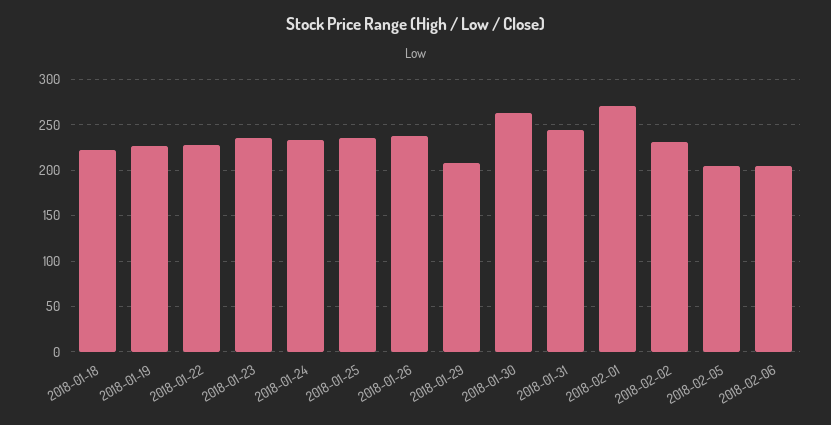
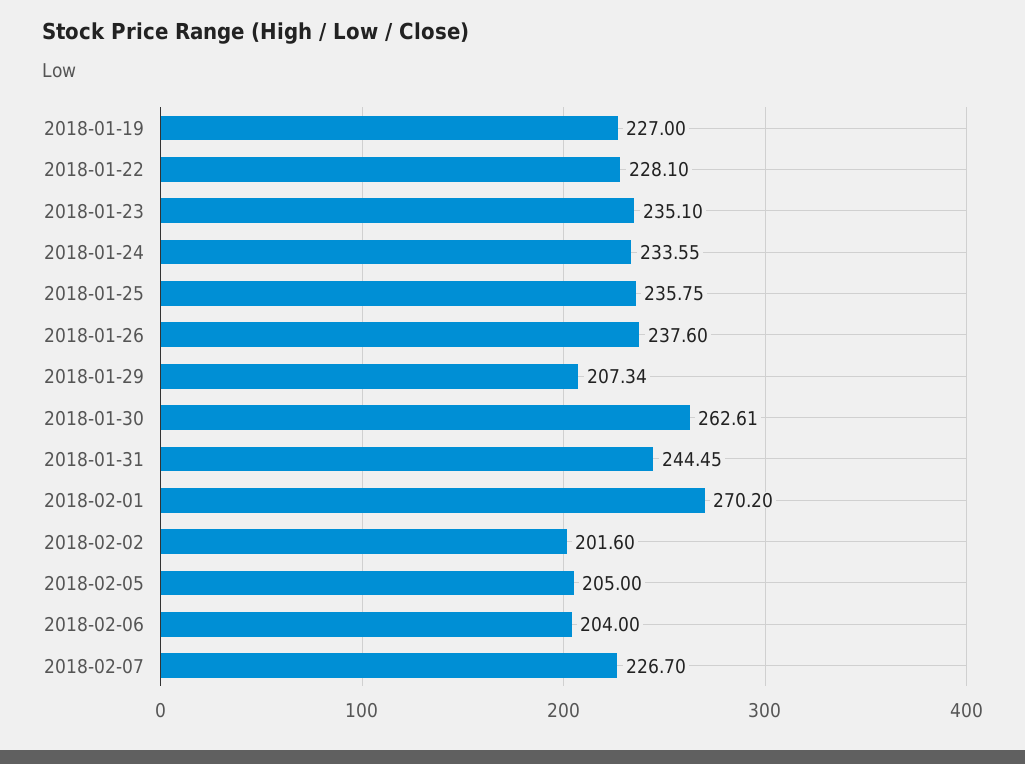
2018-01-18: 220 -> none
2018-02-02: 230 -> 201.6
2018-02-07: none -> 226.7

